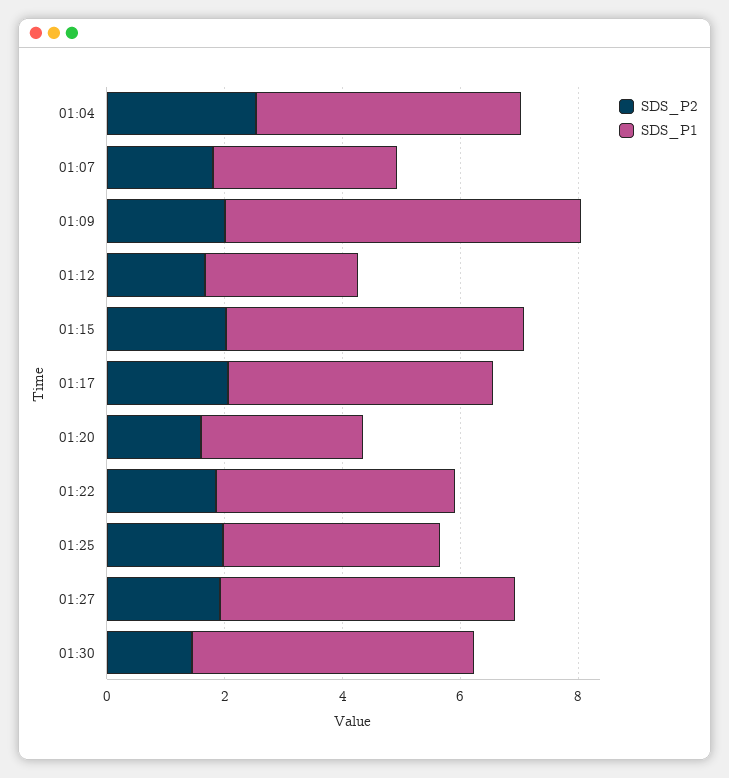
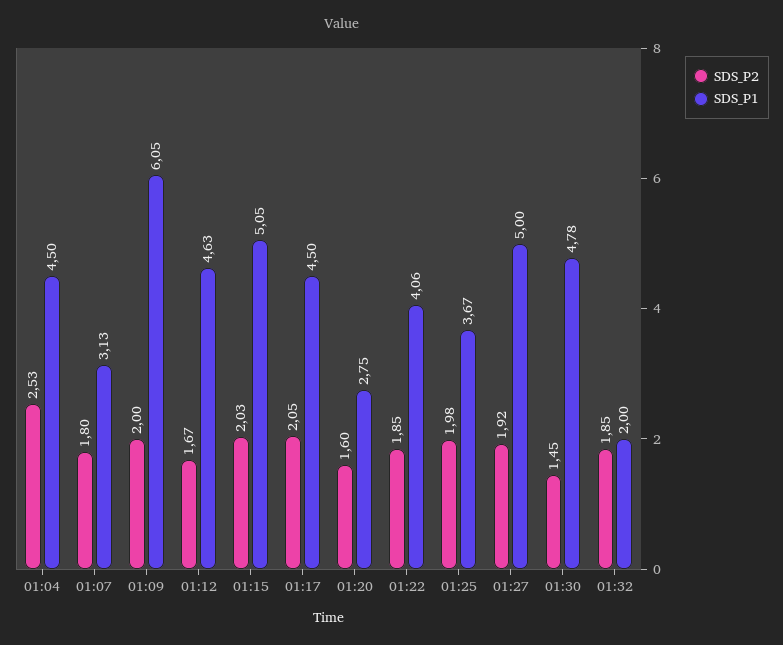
SDS_P1, 01:12: 2.5 -> 4.63
SDS_P2, 01:32: none -> 1.85
SDS_P1, 01:32: none -> 2

